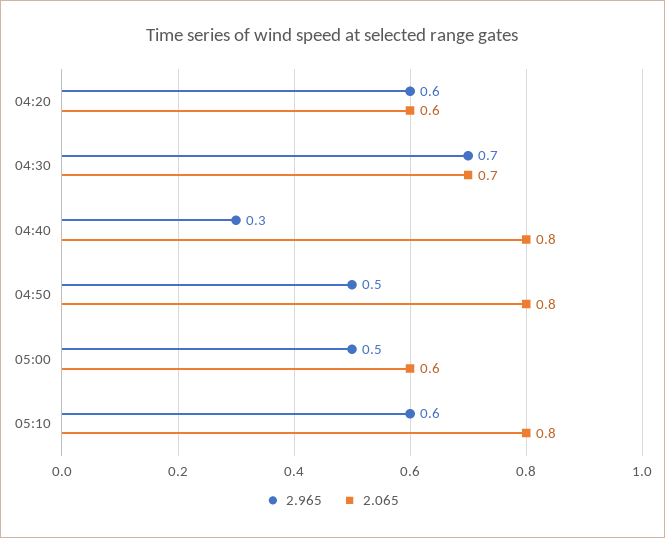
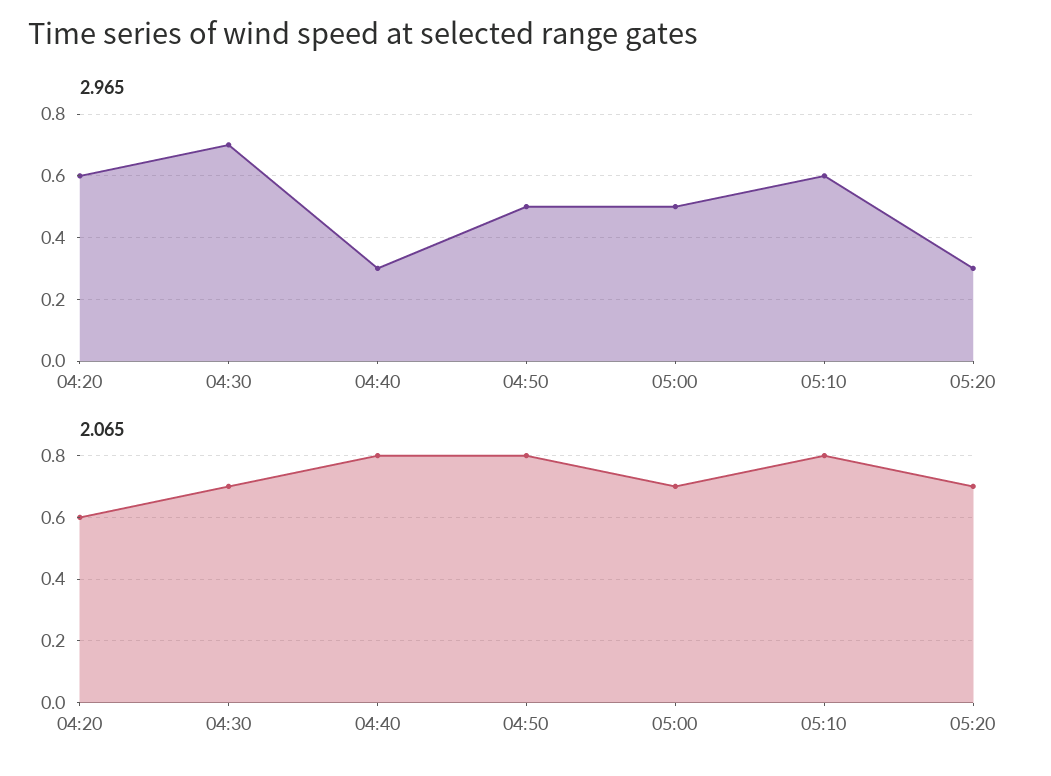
2.065, 05:00: 0.6 -> 0.7
2.965, 05:20: none -> 0.3
2.065, 05:20: none -> 0.7

